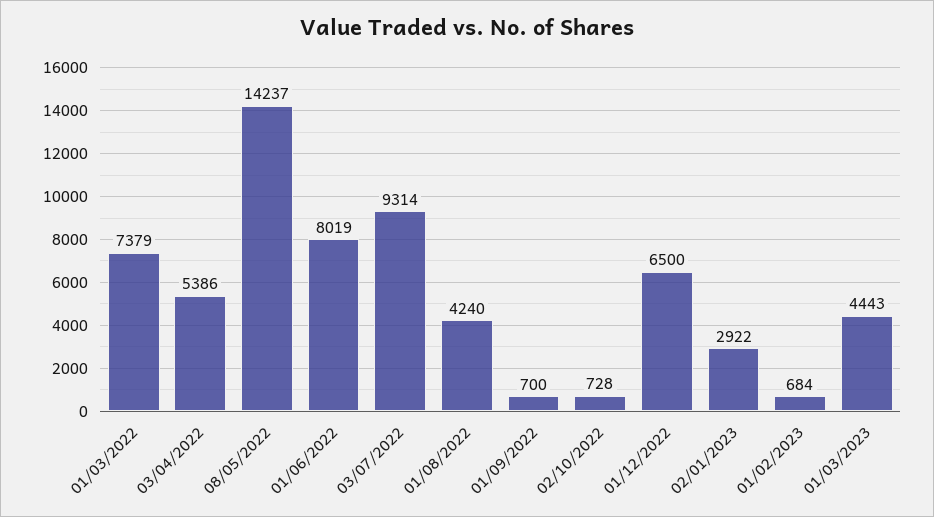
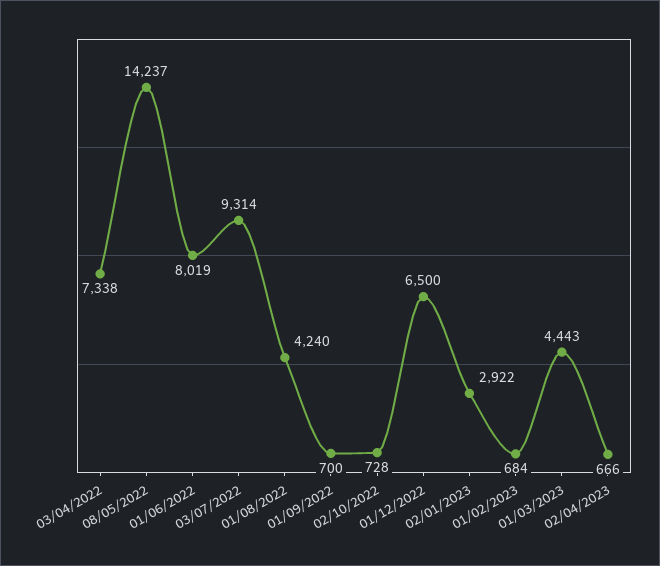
01/03/2022: 7379 -> none
03/04/2022: 5386 -> 7338
02/04/2023: none -> 666

